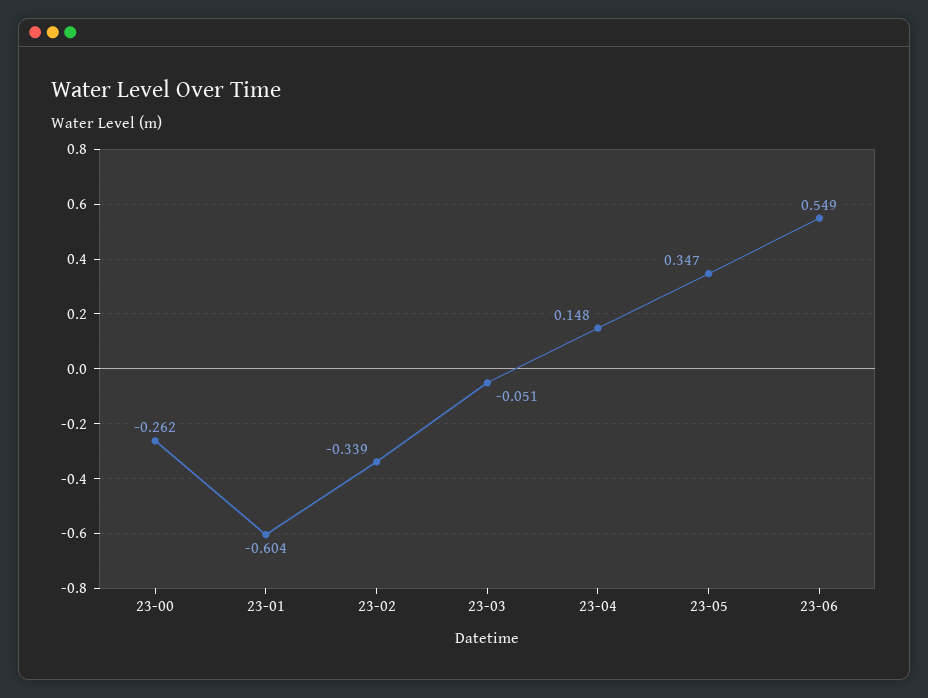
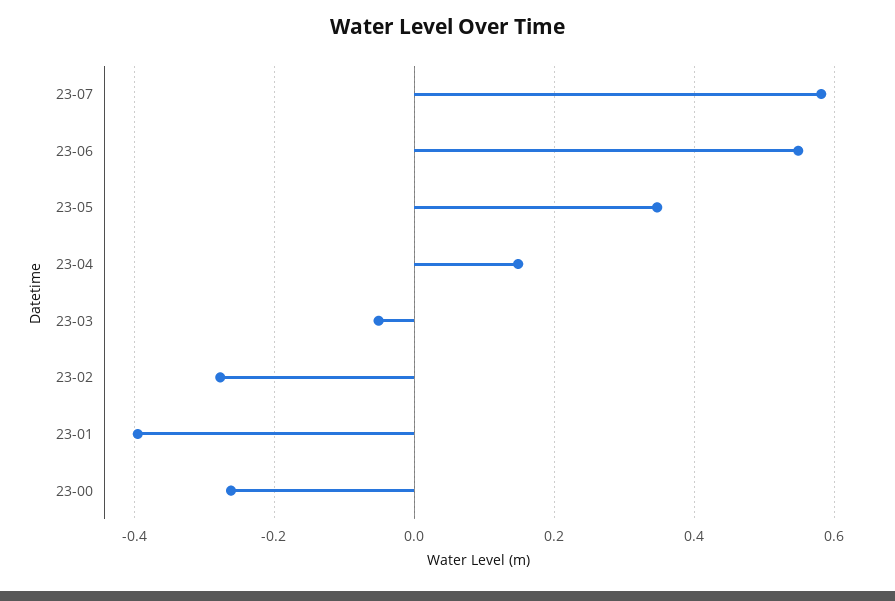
23-01: -0.604 -> -0.4
23-02: -0.339 -> -0.28
23-07: none -> 0.58

